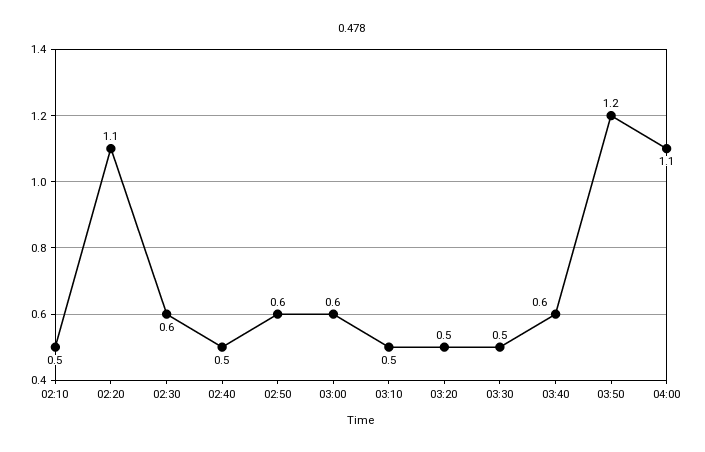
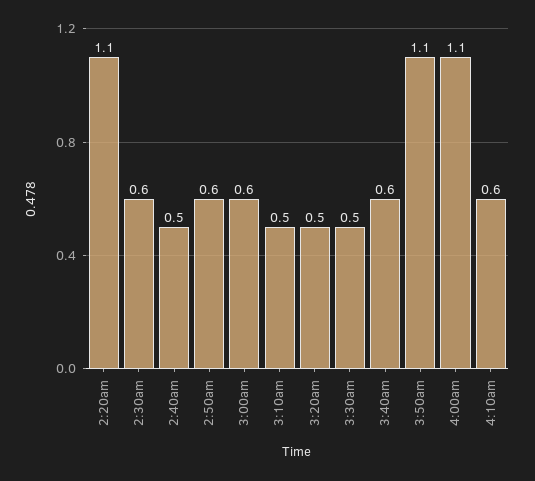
02:10: 0.5 -> none
03:50: 1.2 -> 1.1
4:10am: none -> 0.6

